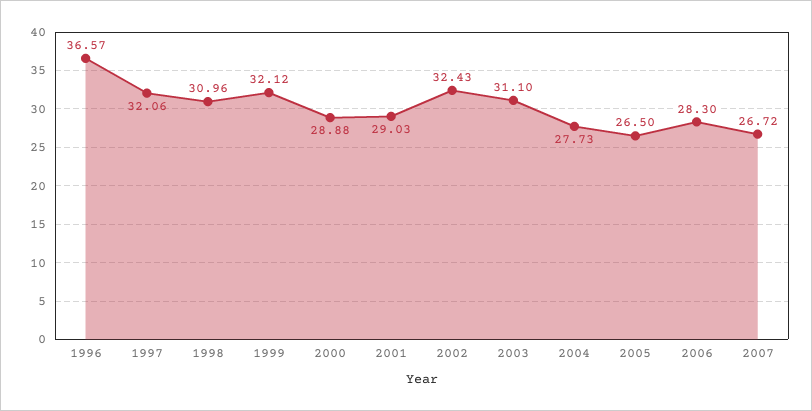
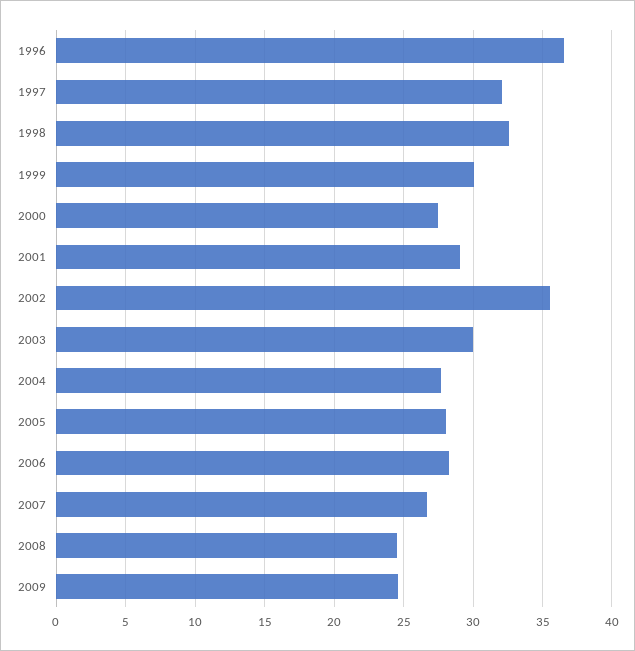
1998: 30.96 -> 32.5
1999: 32.12 -> 30
2000: 28.88 -> 27.5
2002: 32.43 -> 35.5
2003: 31.1 -> 30
2005: 26.5 -> 28
2008: none -> 24.5
2009: none -> 24.5

